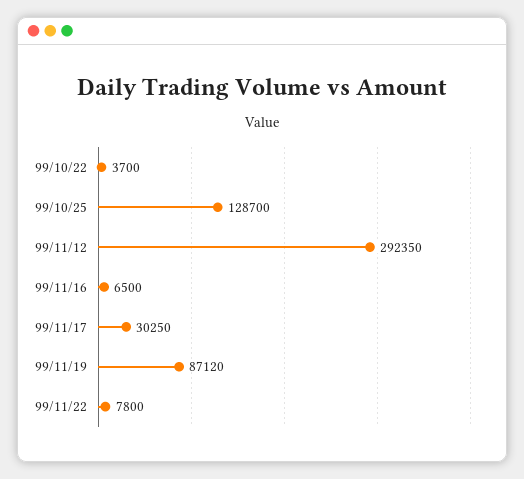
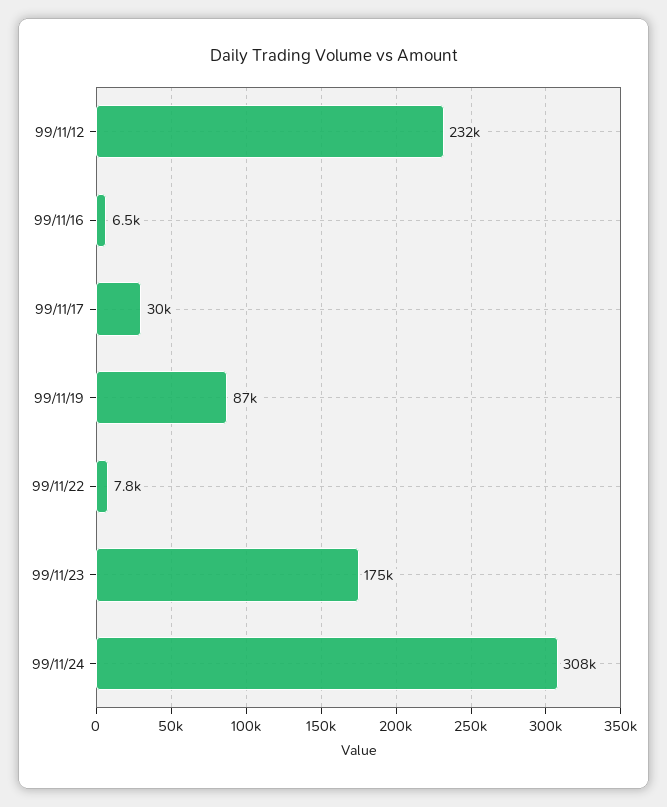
99/10/22: 3700 -> none
99/10/25: 128700 -> none
99/11/12: 292350 -> 232000
99/11/23: none -> 175000
99/11/24: none -> 308000

